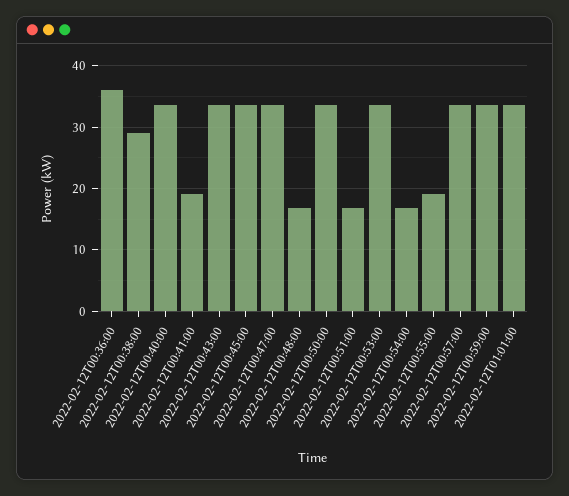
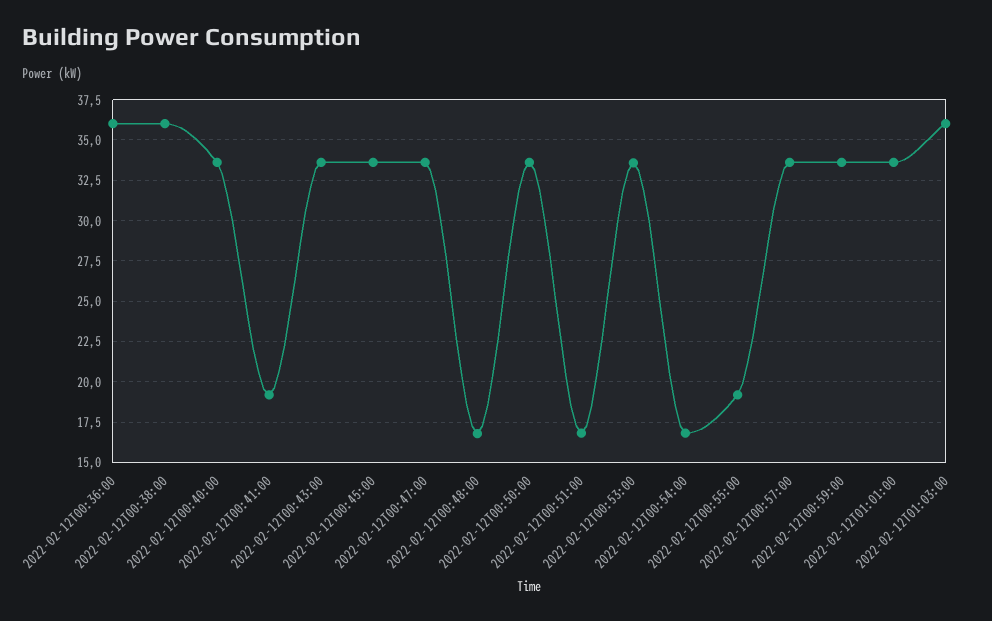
2022-02-12T00:38:00: 29 -> 36
2022-02-12T01:03:00: none -> 36

